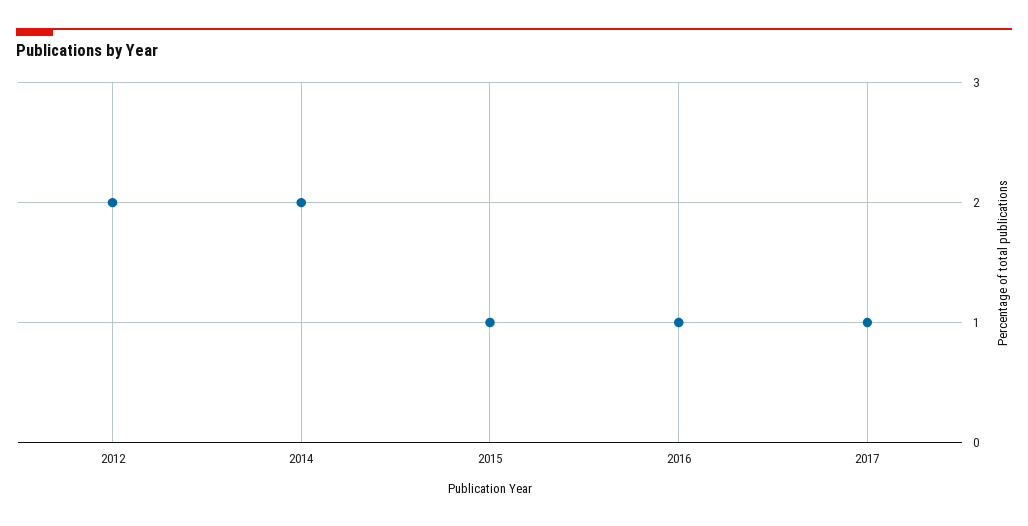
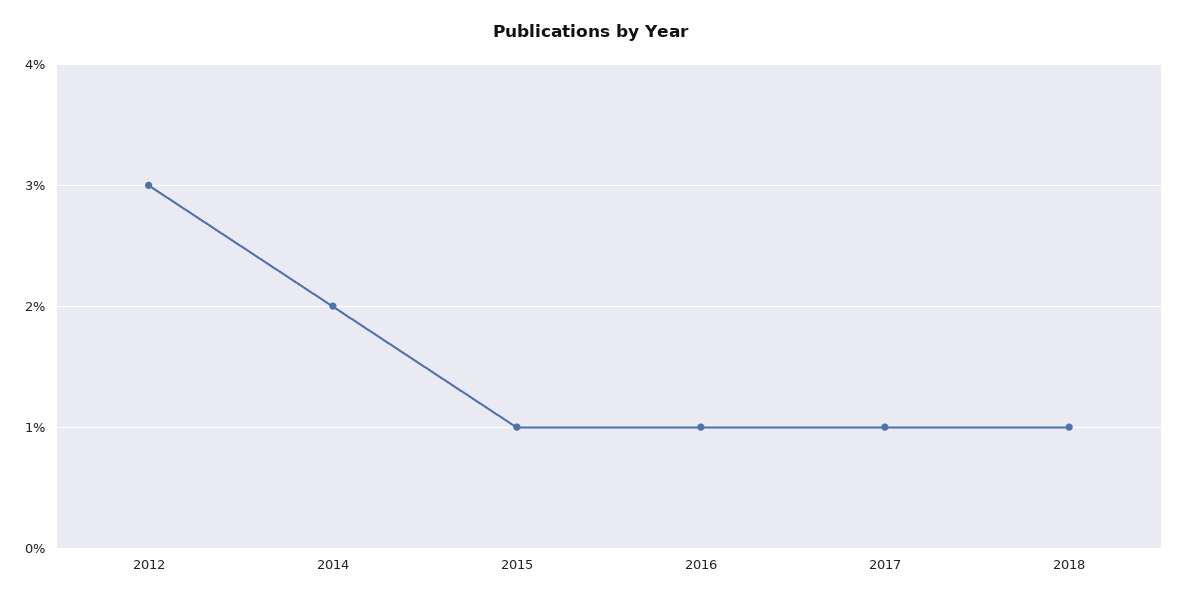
2012: 2 -> 3
2018: none -> 1

